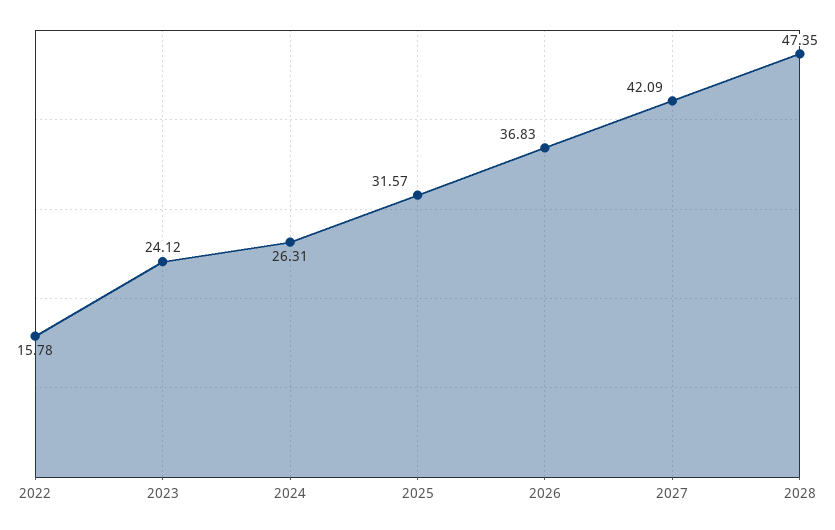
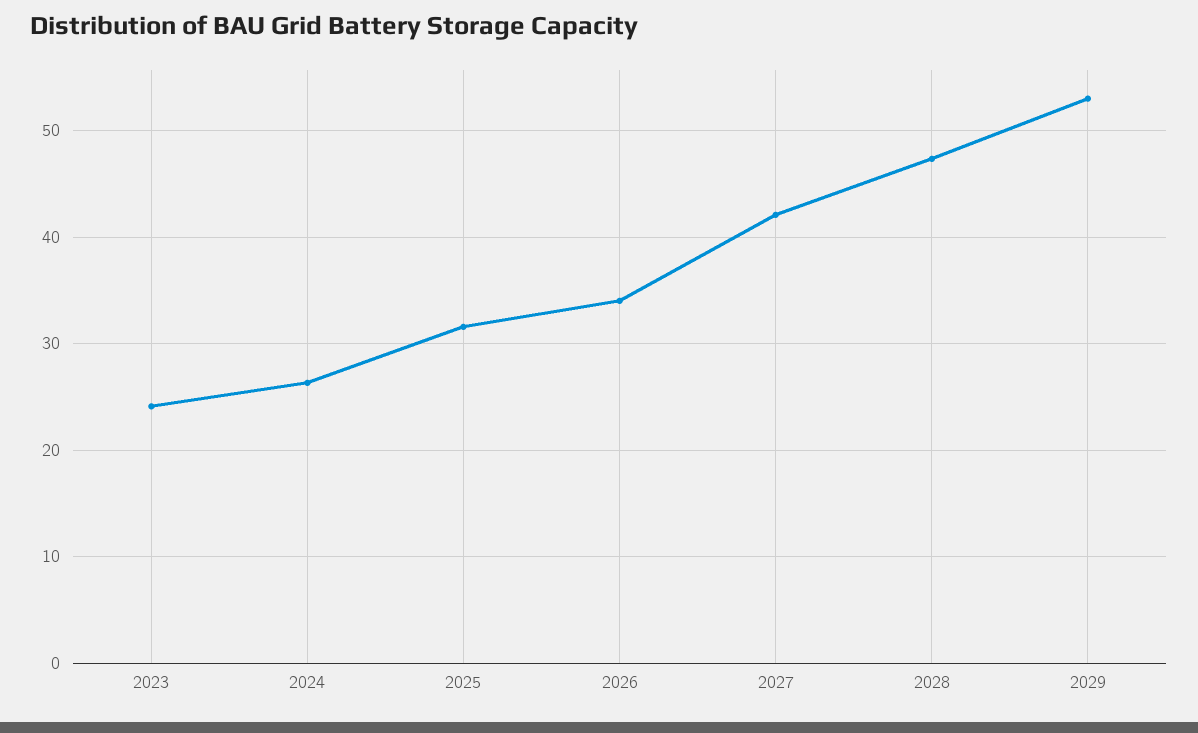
2022: 15.78 -> none
2026: 36.83 -> 34
2029: none -> 53

